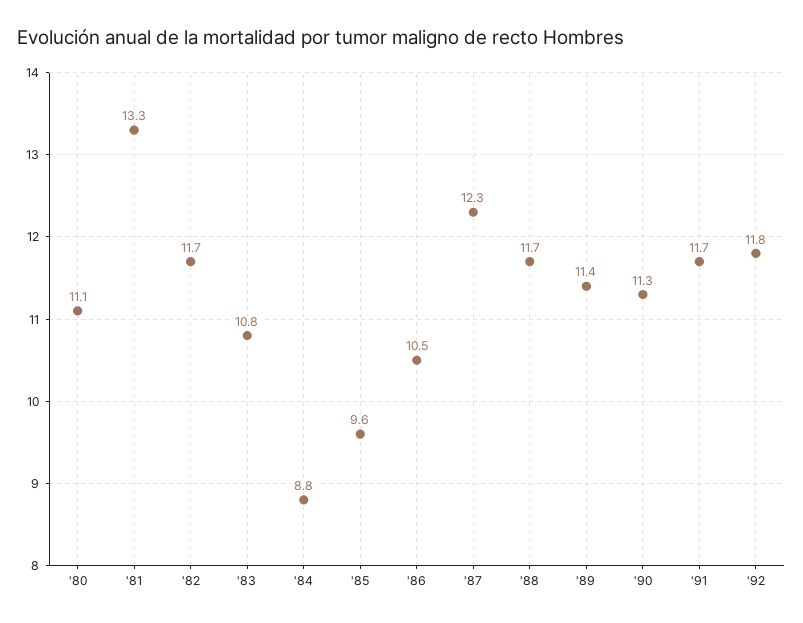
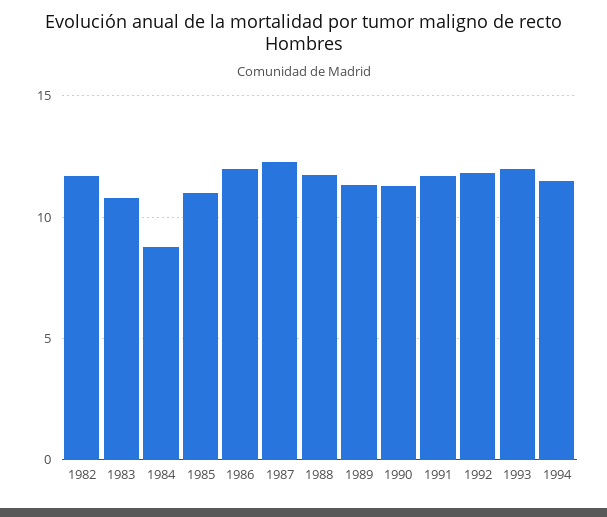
'80: 11.1 -> none
'81: 13.3 -> none
'85: 9.6 -> 11
'86: 10.5 -> 12
1993: none -> 12
1994: none -> 11.5

